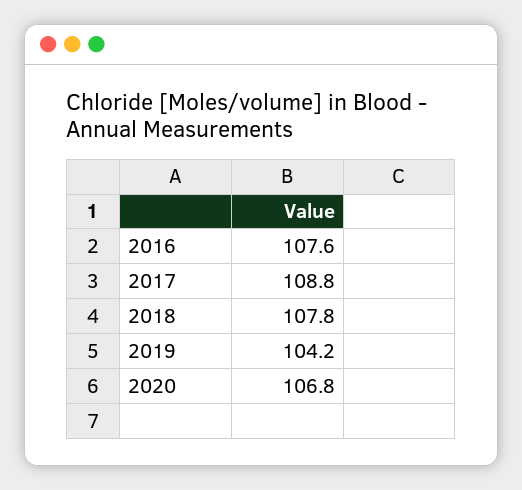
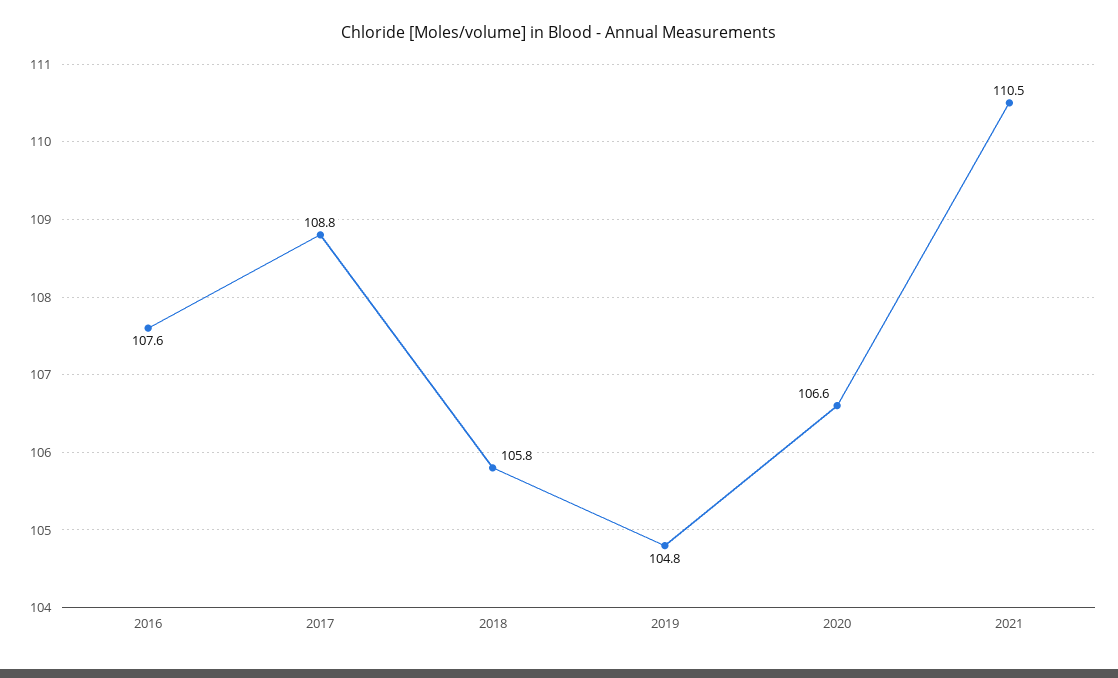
2018: 107.8 -> 105.8
2019: 104.2 -> 104.8
2020: 106.8 -> 106.6
2021: none -> 110.5

